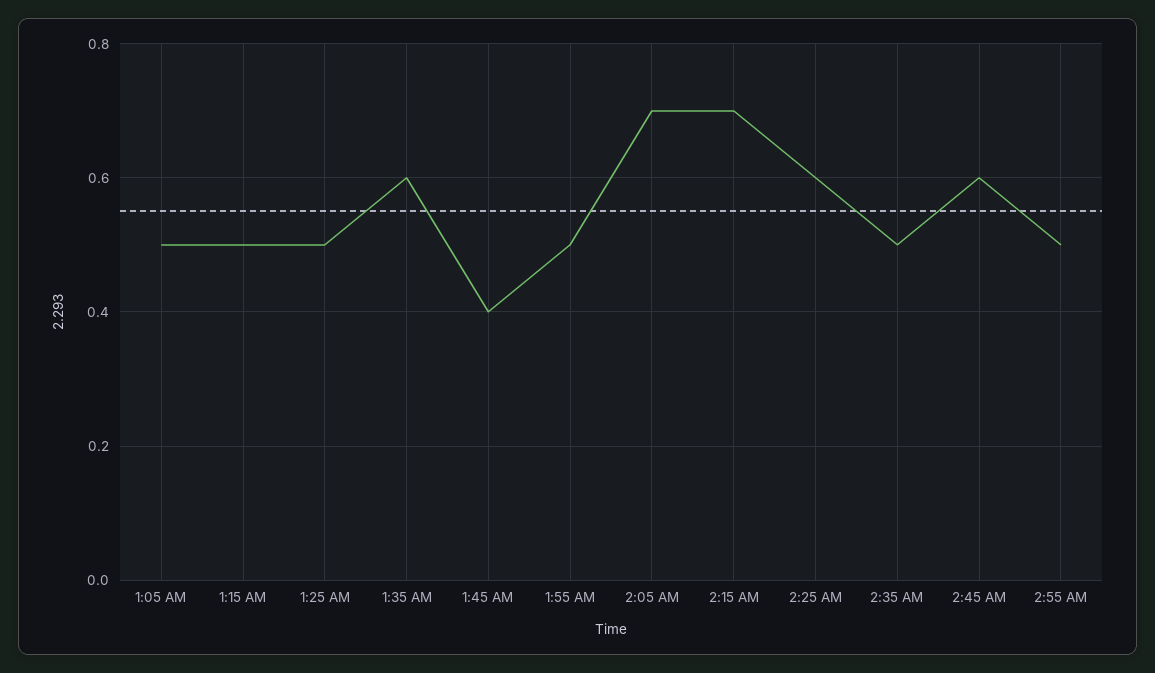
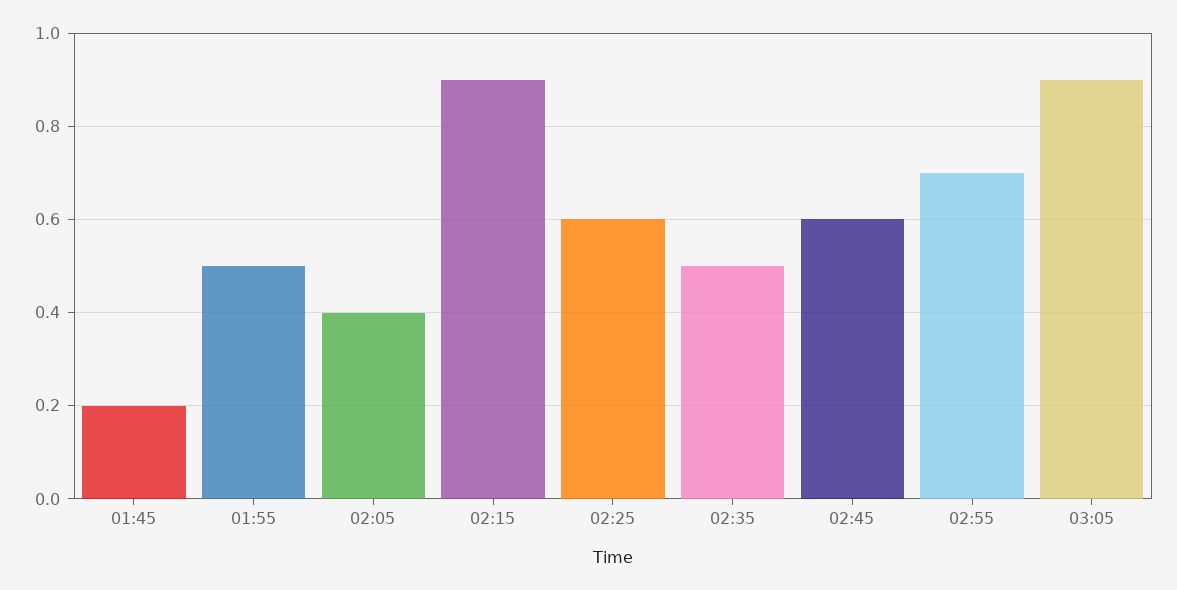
1:05 AM: 0.5 -> none
1:15 AM: 0.5 -> none
1:25 AM: 0.5 -> none
1:35 AM: 0.6 -> none
1:45 AM: 0.4 -> 0.2
2:05 AM: 0.7 -> 0.4
2:15 AM: 0.7 -> 0.9
2:55 AM: 0.5 -> 0.7
03:05: none -> 0.9

